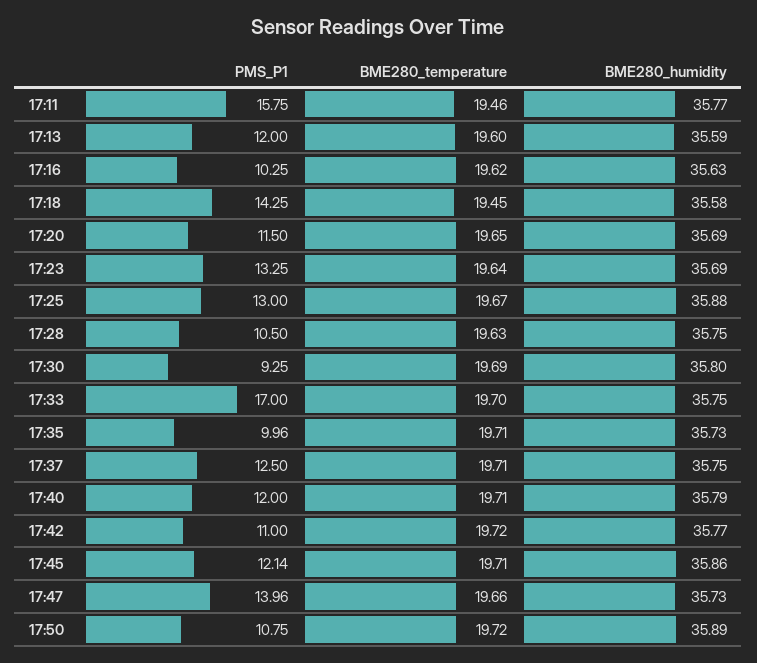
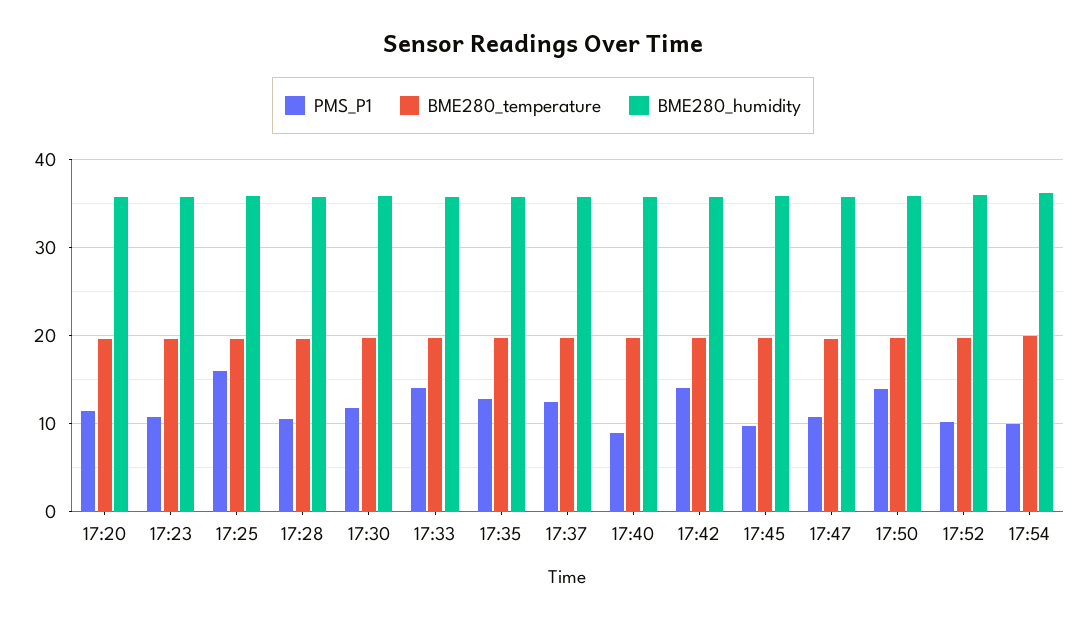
PMS_P1, 17:11: 15.75 -> none
BME280_temperature, 17:11: 19.46 -> none
BME280_humidity, 17:11: 35.77 -> none
PMS_P1, 17:13: 12 -> none
BME280_temperature, 17:13: 19.6 -> none
BME280_humidity, 17:13: 35.59 -> none
PMS_P1, 17:16: 10.25 -> none
BME280_temperature, 17:16: 19.62 -> none
BME280_humidity, 17:16: 35.63 -> none
PMS_P1, 17:18: 14.25 -> none
BME280_temperature, 17:18: 19.45 -> none
BME280_humidity, 17:18: 35.58 -> none
PMS_P1, 17:23: 13.25 -> 11
PMS_P1, 17:25: 13 -> 16
PMS_P1, 17:30: 9.25 -> 12
PMS_P1, 17:33: 17 -> 14
PMS_P1, 17:35: 9.96 -> 13
PMS_P1, 17:40: 12 -> 9
PMS_P1, 17:42: 11 -> 14
PMS_P1, 17:45: 12.14 -> 10
PMS_P1, 17:47: 13.96 -> 11
PMS_P1, 17:50: 10.75 -> 14
PMS_P1, 17:52: none -> 10
BME280_temperature, 17:52: none -> 20
BME280_humidity, 17:52: none -> 36
PMS_P1, 17:54: none -> 10
BME280_temperature, 17:54: none -> 20
BME280_humidity, 17:54: none -> 36

